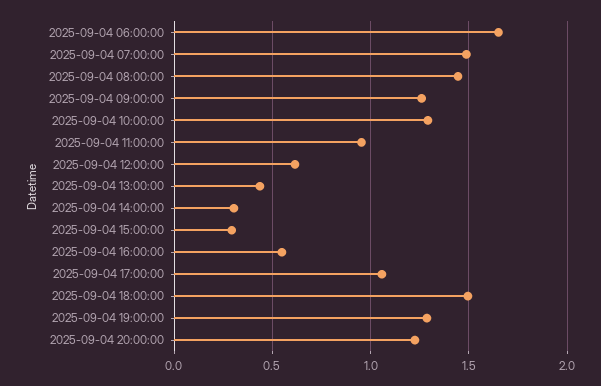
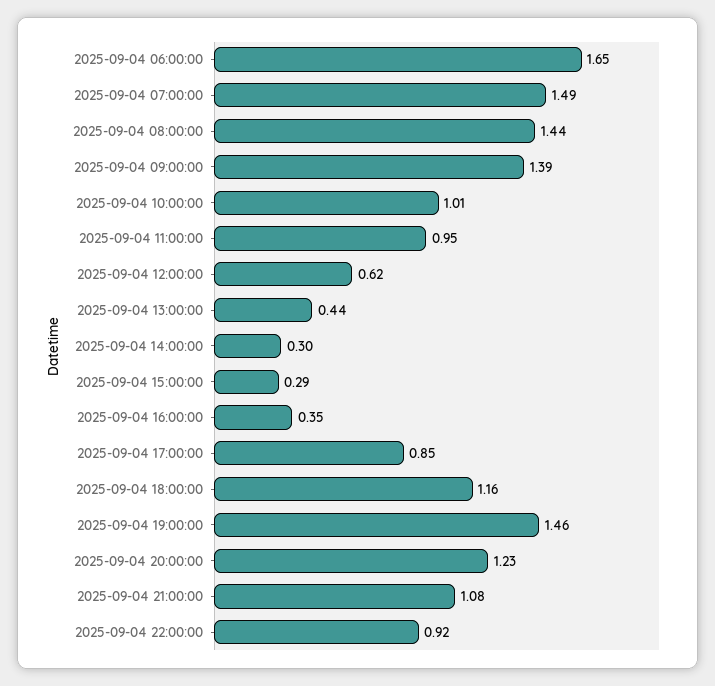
2025-09-04 09:00:00: 1.25 -> 1.39
2025-09-04 10:00:00: 1.3 -> 1.01
2025-09-04 16:00:00: 0.55 -> 0.35
2025-09-04 17:00:00: 1.05 -> 0.85
2025-09-04 18:00:00: 1.5 -> 1.16
2025-09-04 19:00:00: 1.3 -> 1.46
2025-09-04 21:00:00: none -> 1.08
2025-09-04 22:00:00: none -> 0.92

